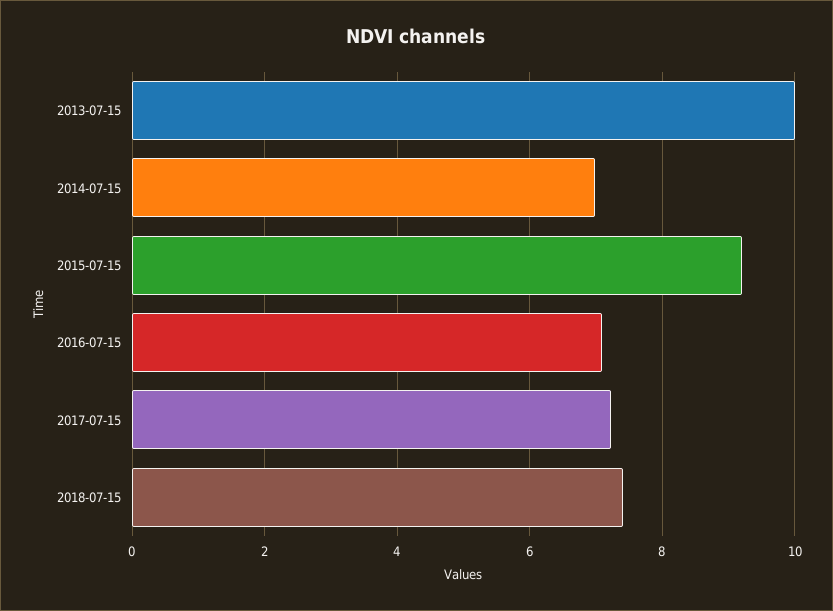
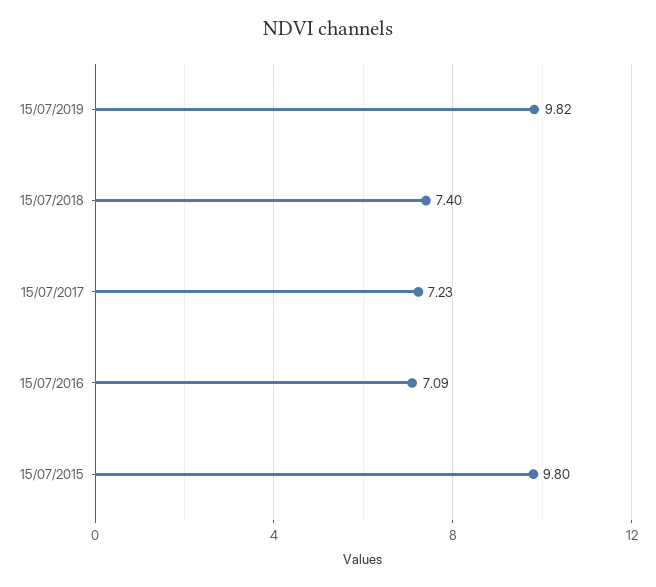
2013-07-15: 10 -> none
2014-07-15: 7 -> none
2015-07-15: 9.2 -> 9.8
15/07/2019: none -> 9.82

